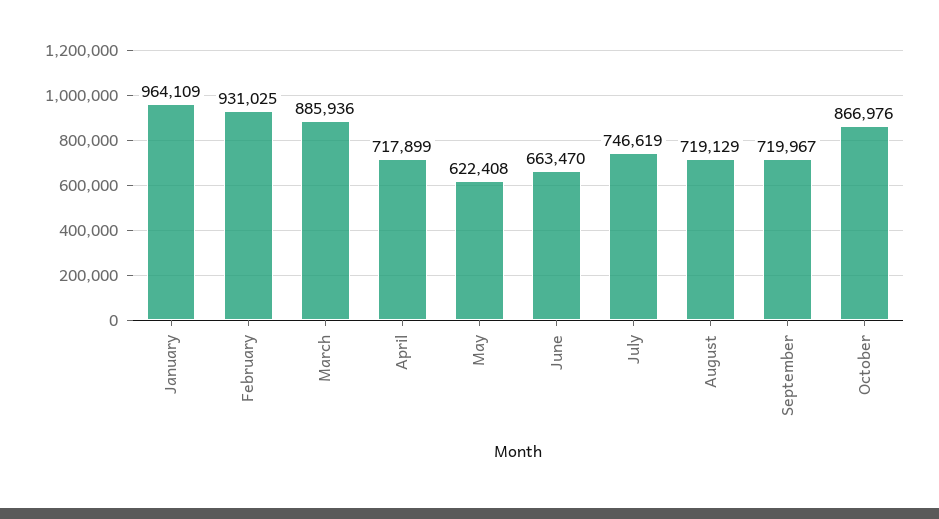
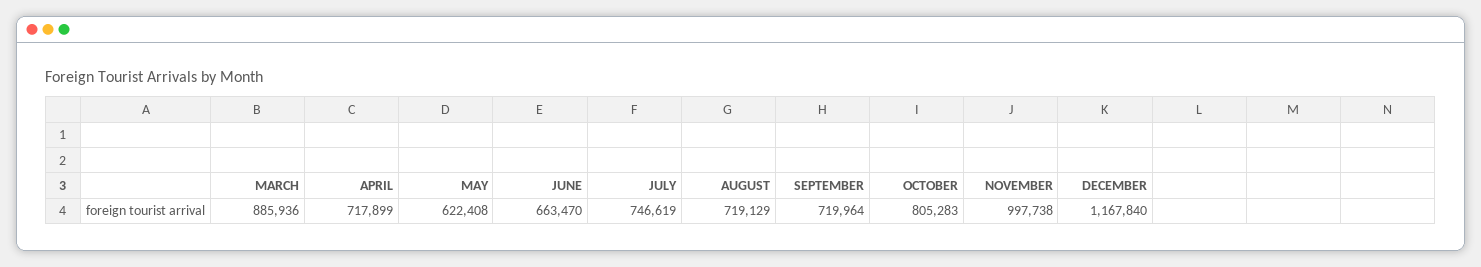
January: 964109 -> none
February: 931025 -> none
September: 719967 -> 719964
October: 866976 -> 805283
NOVEMBER: none -> 997738
DECEMBER: none -> 1167840

